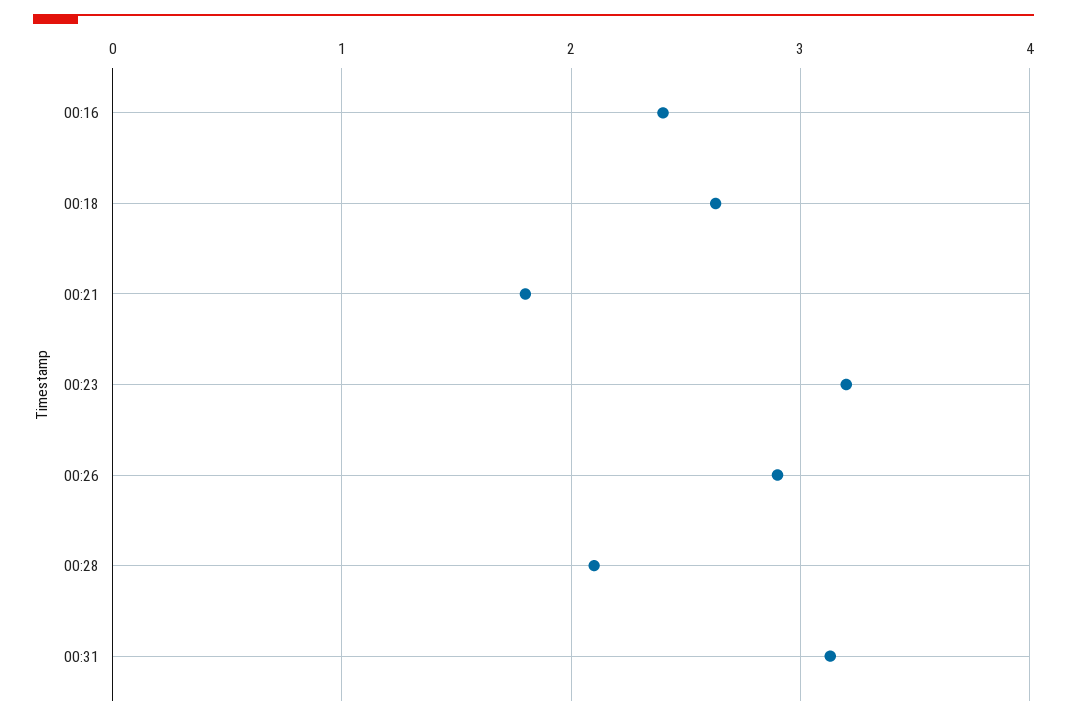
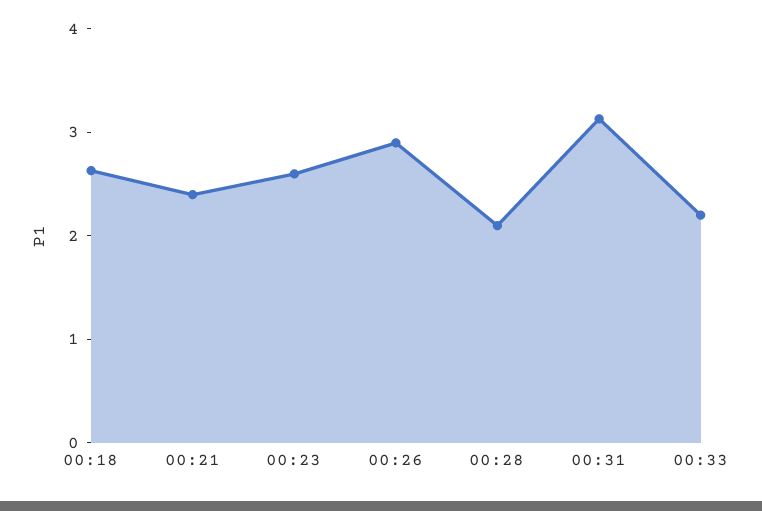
00:16: 2.4 -> none
00:21: 1.8 -> 2.4
00:23: 3.2 -> 2.6
00:33: none -> 2.2

